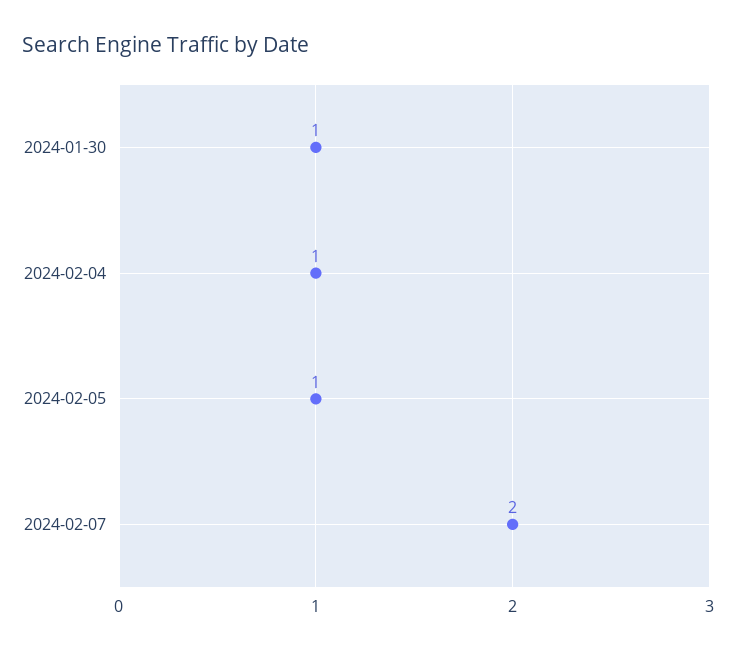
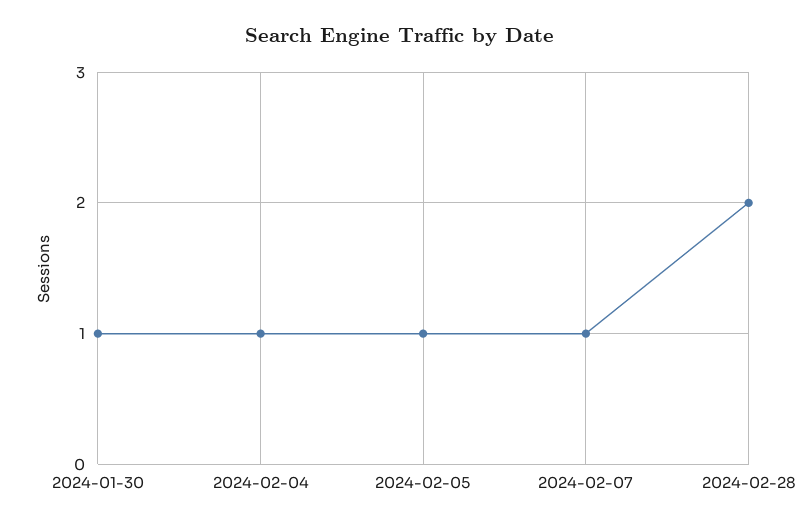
2024-02-07: 2 -> 1
2024-02-28: none -> 2

